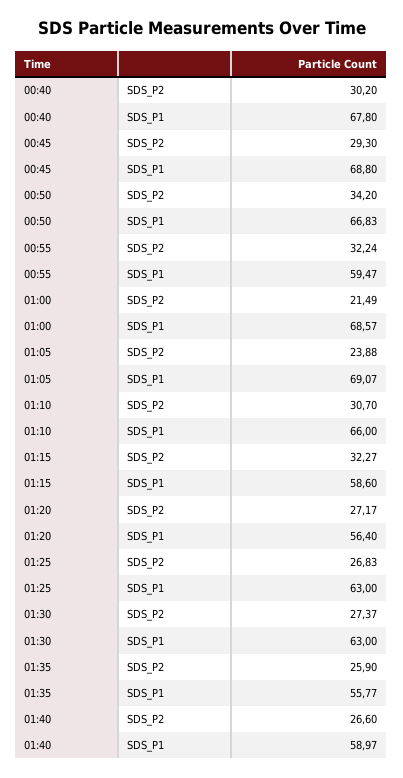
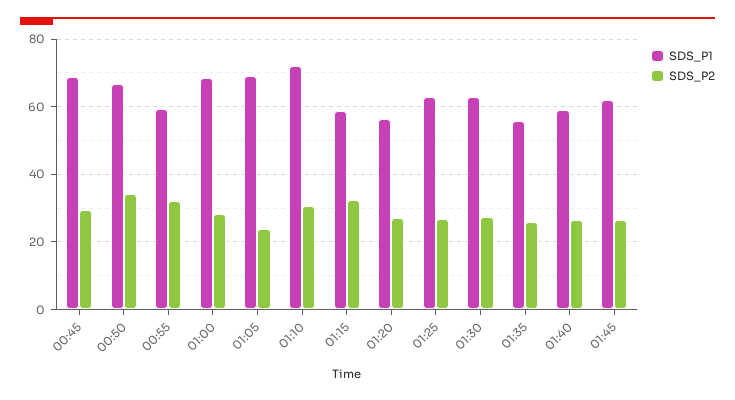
SDS_P2, 00:40: 30.2 -> none
SDS_P1, 00:40: 67.8 -> none
SDS_P2, 01:00: 21.49 -> 28
SDS_P1, 01:10: 66 -> 72
SDS_P1, 01:45: none -> 62
SDS_P2, 01:45: none -> 26

